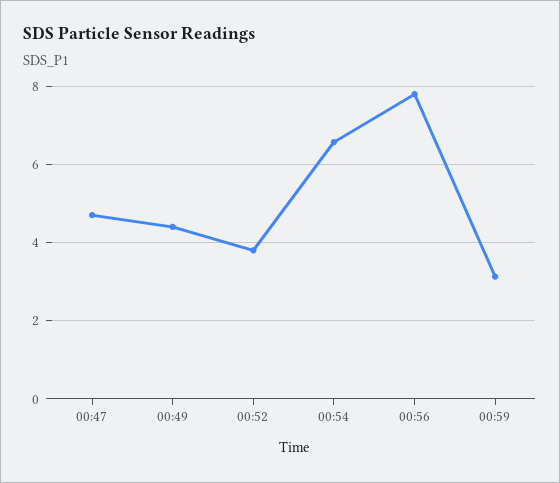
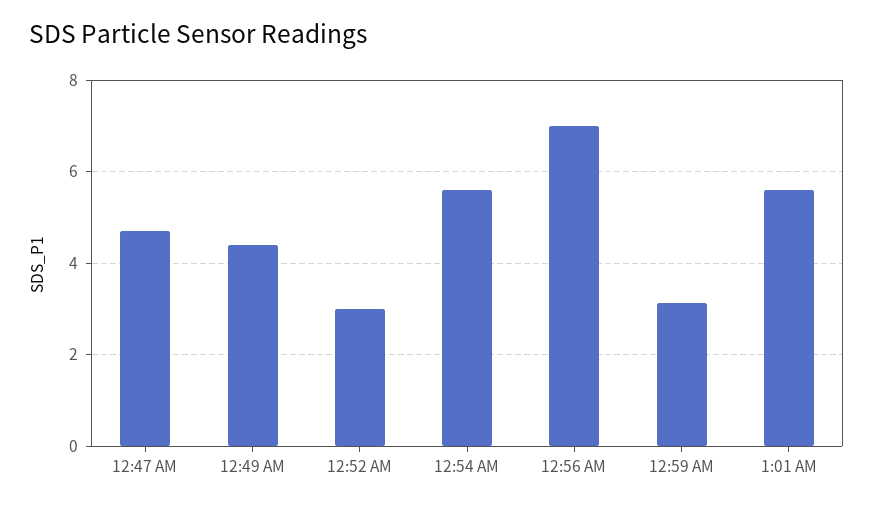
00:52: 3.8 -> 3
00:54: 6.6 -> 5.6
00:56: 7.8 -> 7
1:01 AM: none -> 5.6

